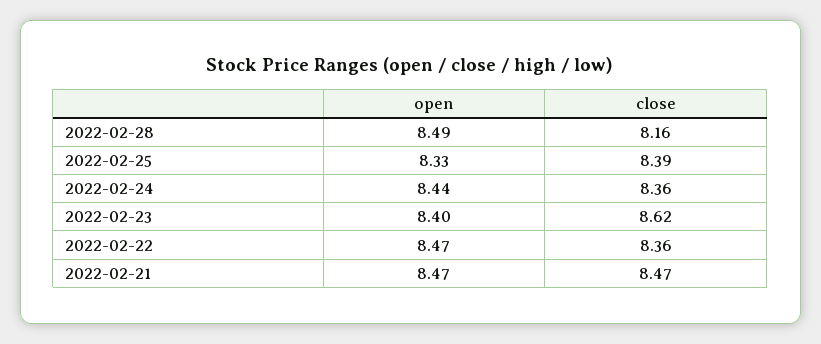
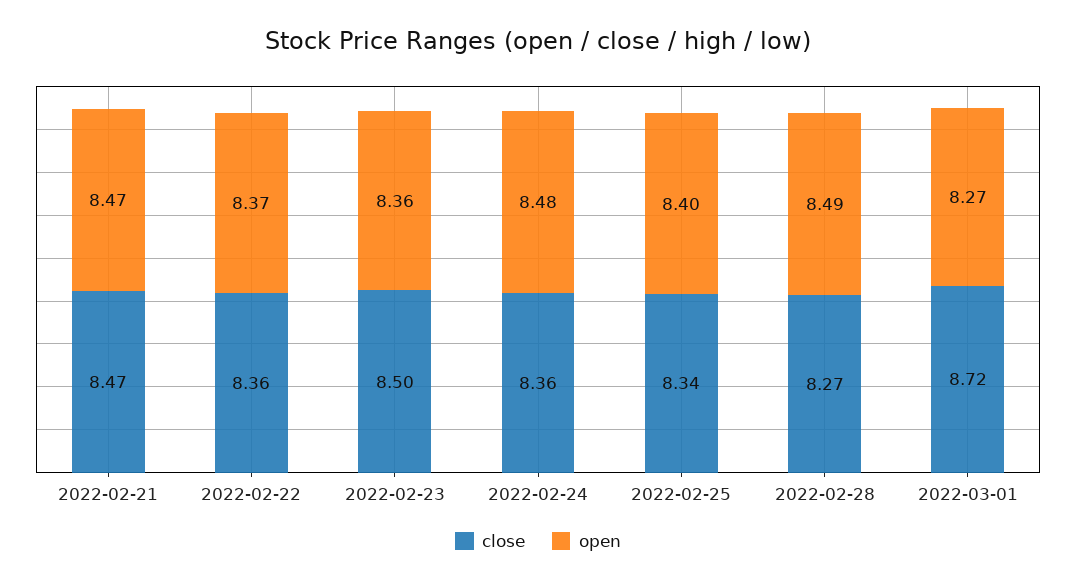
close, 2022-02-28: 8.16 -> 8.27
open, 2022-02-25: 8.33 -> 8.4
close, 2022-02-25: 8.39 -> 8.34
open, 2022-02-24: 8.44 -> 8.48
open, 2022-02-23: 8.4 -> 8.36
close, 2022-02-23: 8.62 -> 8.5
open, 2022-02-22: 8.47 -> 8.37
close, 2022-03-01: none -> 8.72
open, 2022-03-01: none -> 8.27

